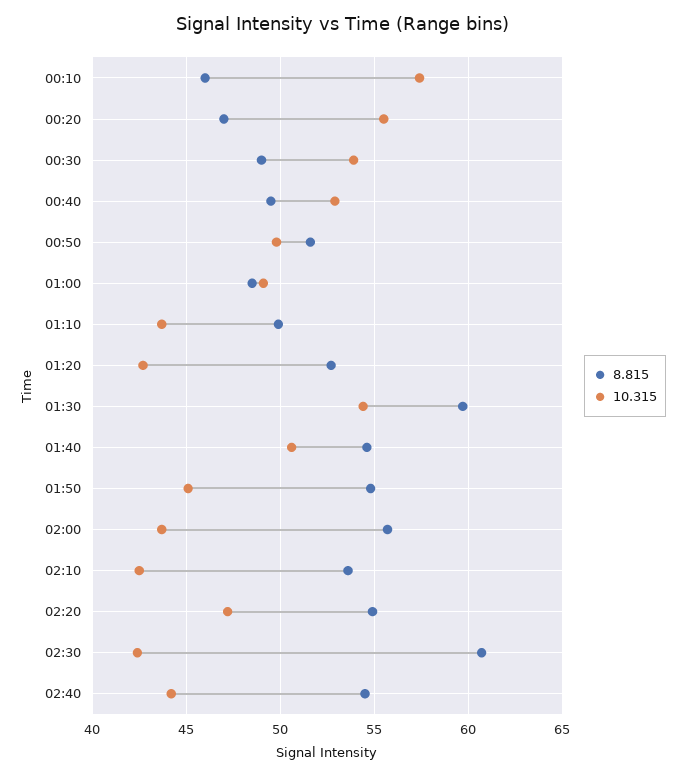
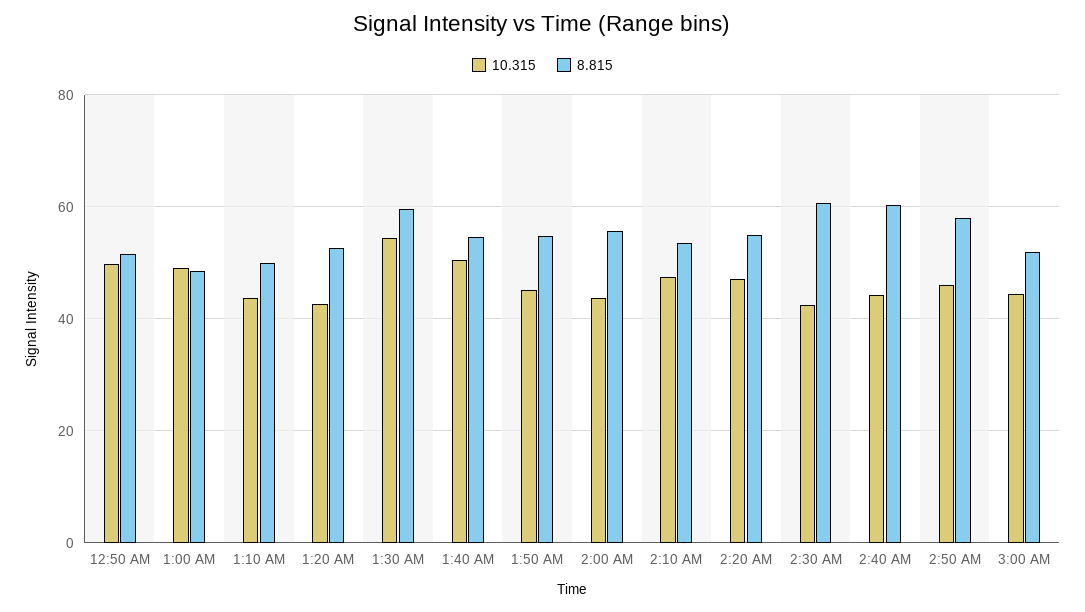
8.815, 00:10: 46 -> none
10.315, 00:10: 57.5 -> none
8.815, 00:20: 47 -> none
10.315, 00:20: 55.5 -> none
8.815, 00:30: 49 -> none
10.315, 00:30: 54 -> none
8.815, 00:40: 49.5 -> none
10.315, 00:40: 53 -> none
10.315, 02:10: 42.5 -> 48
8.815, 02:40: 54.5 -> 60
10.315, 2:50 AM: none -> 46
8.815, 2:50 AM: none -> 58
10.315, 3:00 AM: none -> 44
8.815, 3:00 AM: none -> 52

